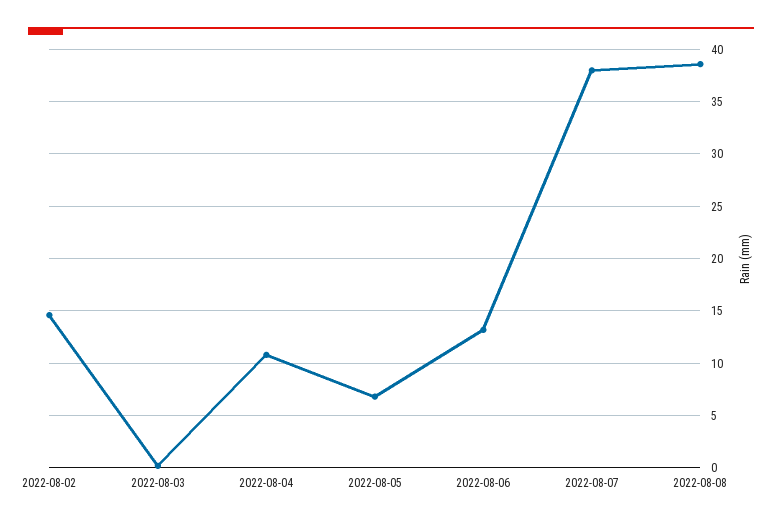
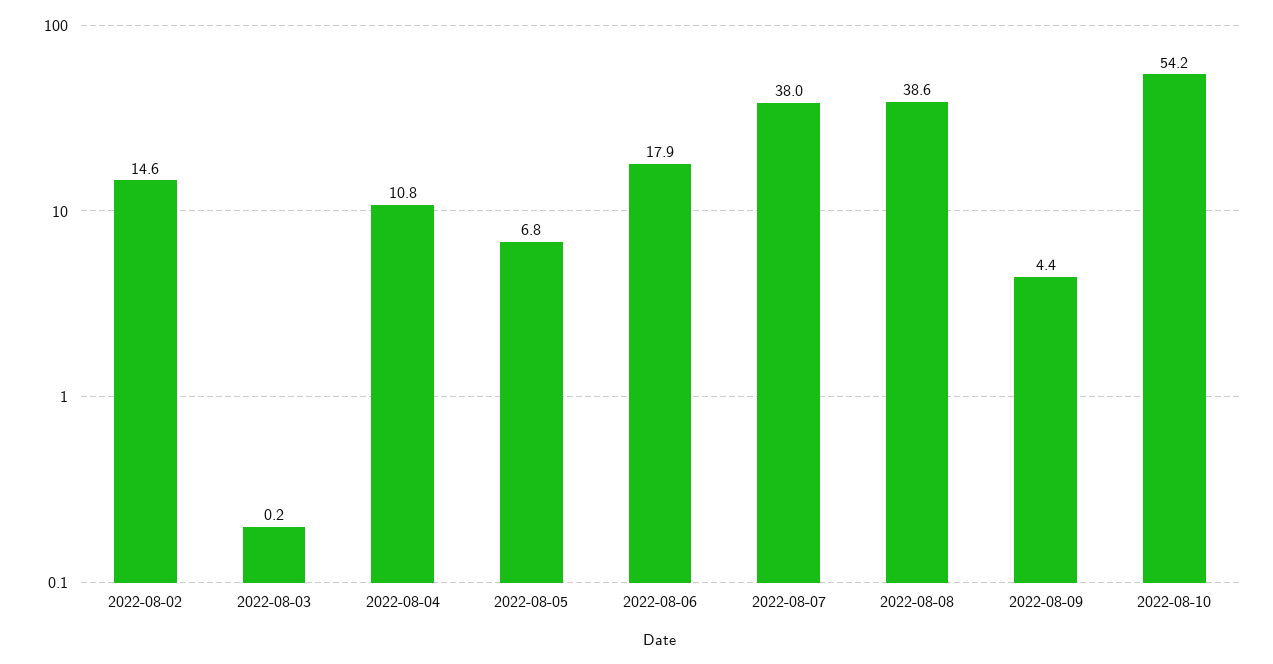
2022-08-06: 13 -> 17.9
2022-08-09: none -> 4.4
2022-08-10: none -> 54.2

